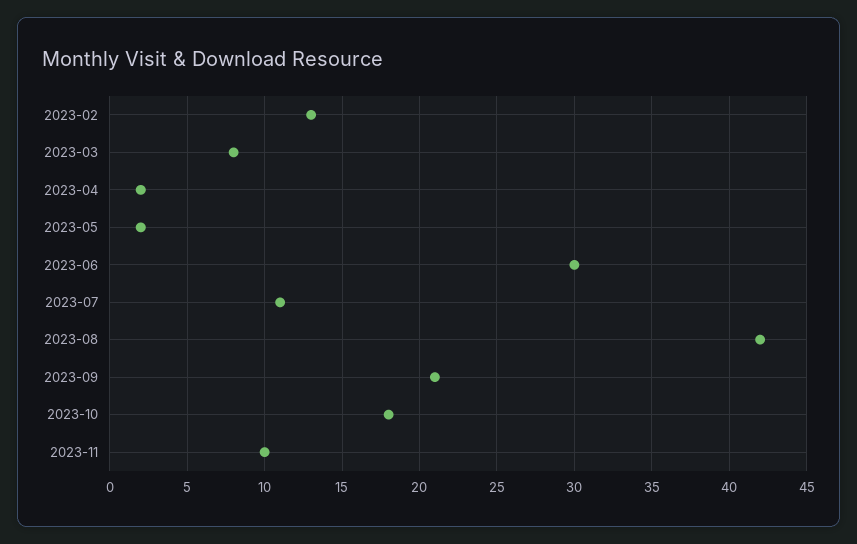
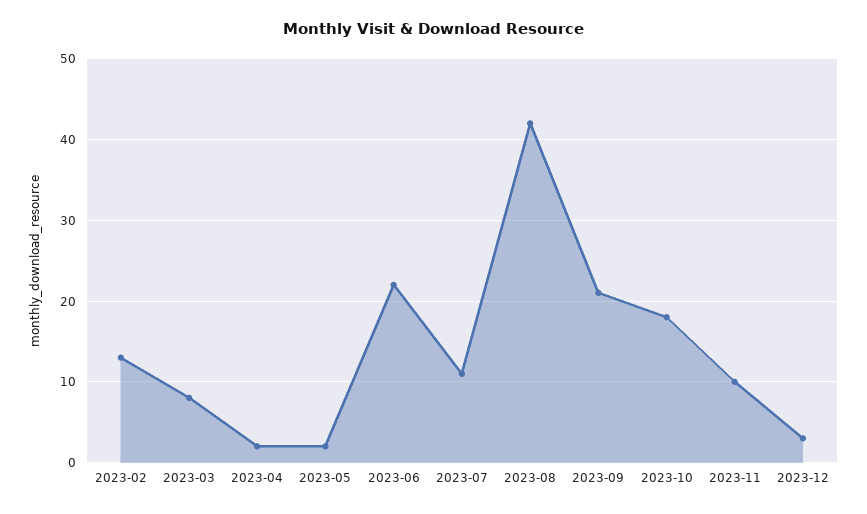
2023-06: 30 -> 22
2023-12: none -> 3

